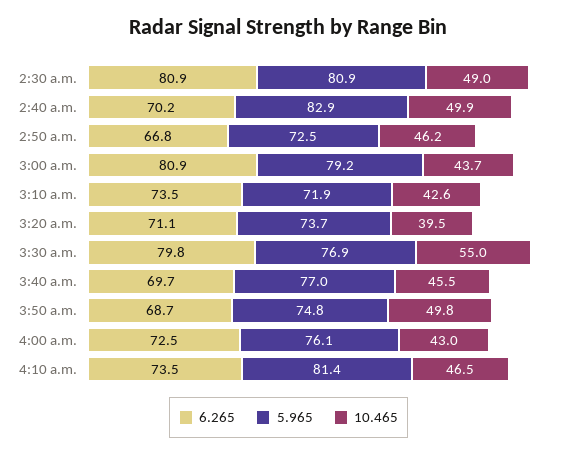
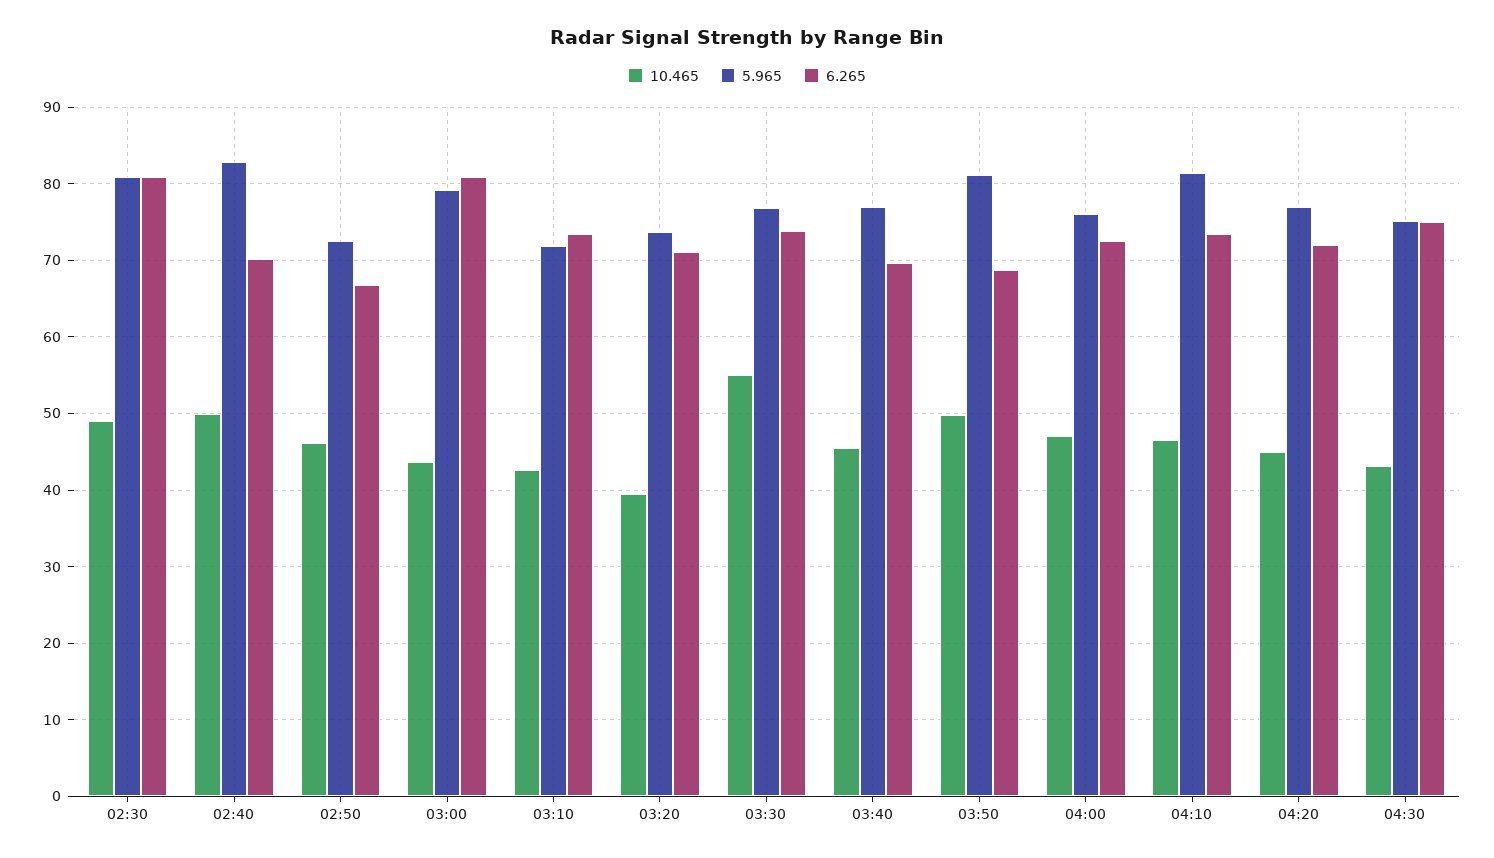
6.265, 3:30 a.m.: 79.8 -> 74
5.965, 3:50 a.m.: 74.8 -> 81
10.465, 4:00 a.m.: 43 -> 47
10.465, 04:20: none -> 45
5.965, 04:20: none -> 77
6.265, 04:20: none -> 72
10.465, 04:30: none -> 43
5.965, 04:30: none -> 75
6.265, 04:30: none -> 75

